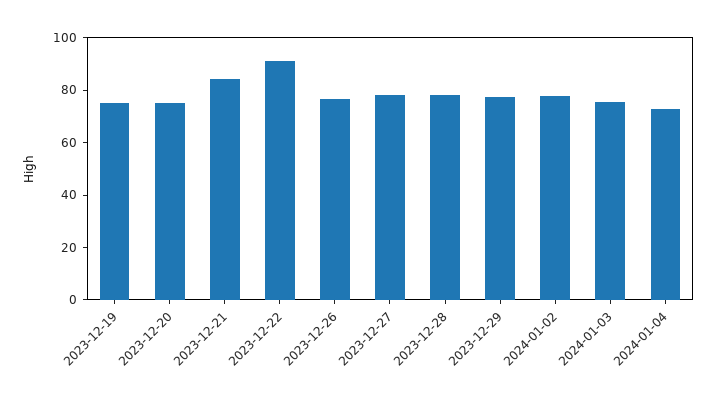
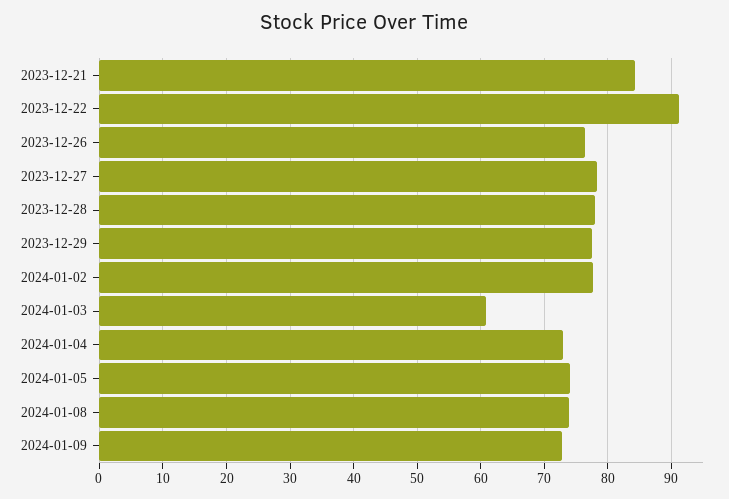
2023-12-19: 75 -> none
2023-12-20: 75 -> none
2024-01-03: 75 -> 61
2024-01-05: none -> 74
2024-01-08: none -> 74
2024-01-09: none -> 73

